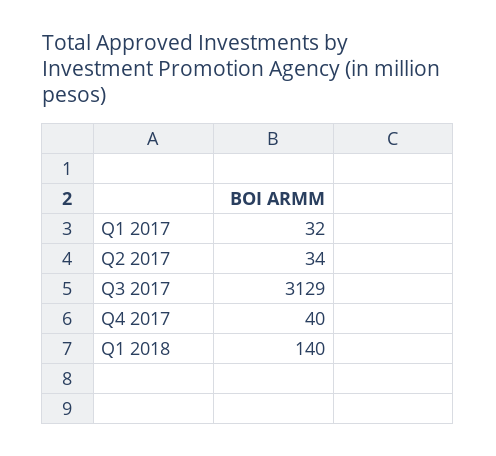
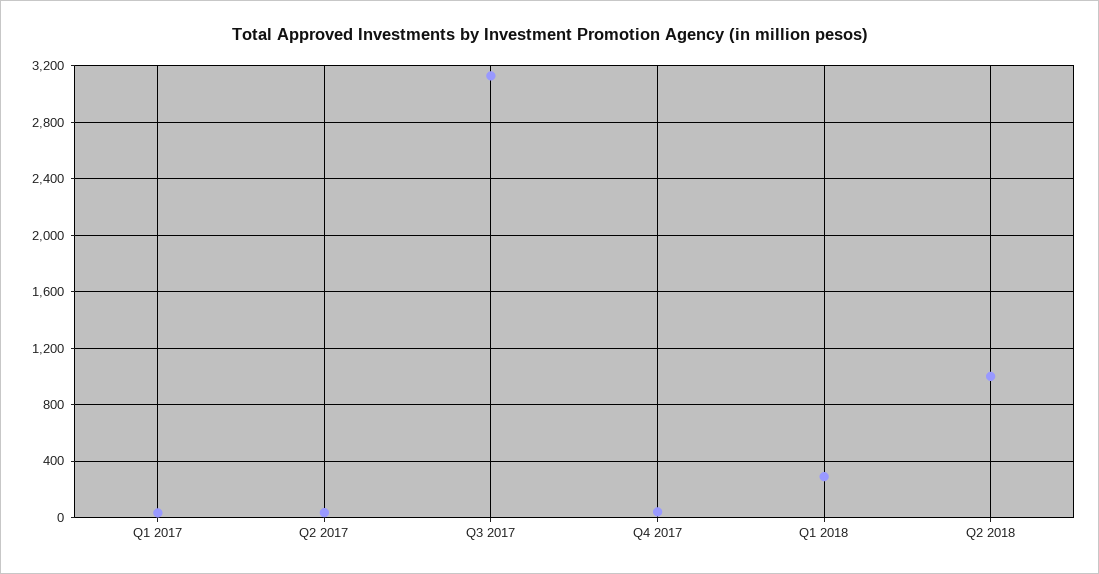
Q1 2018: 140 -> 300
Q2 2018: none -> 1000

